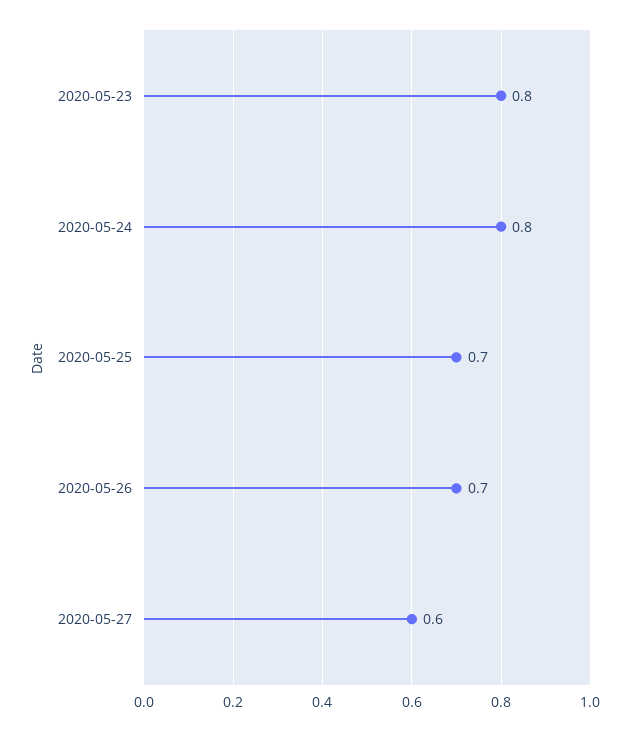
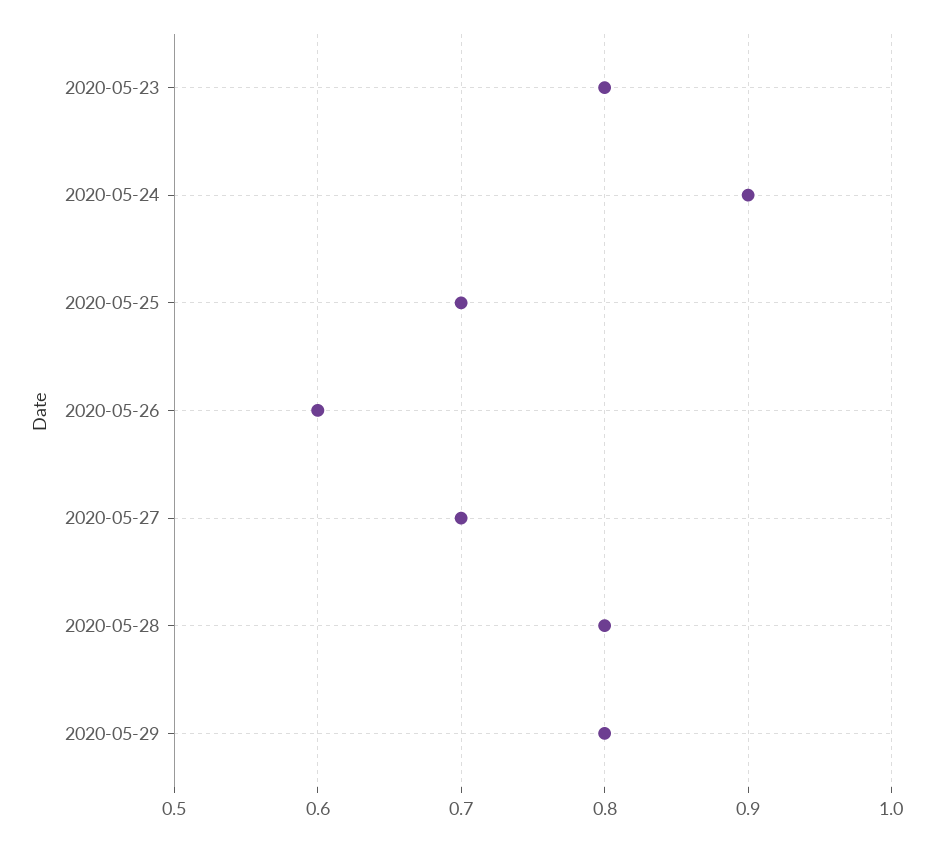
2020-05-24: 0.8 -> 0.9
2020-05-26: 0.7 -> 0.6
2020-05-27: 0.6 -> 0.7
2020-05-28: none -> 0.8
2020-05-29: none -> 0.8

